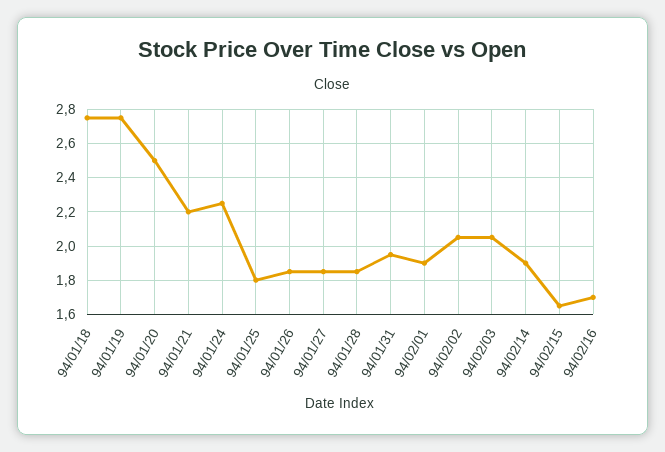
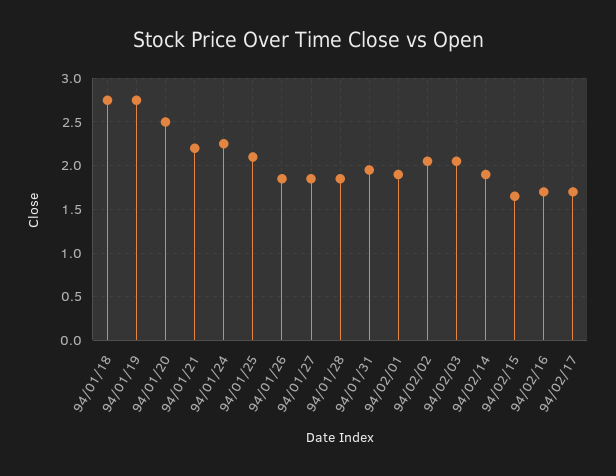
94/01/25: 1.8 -> 2.1
94/02/17: none -> 1.7

